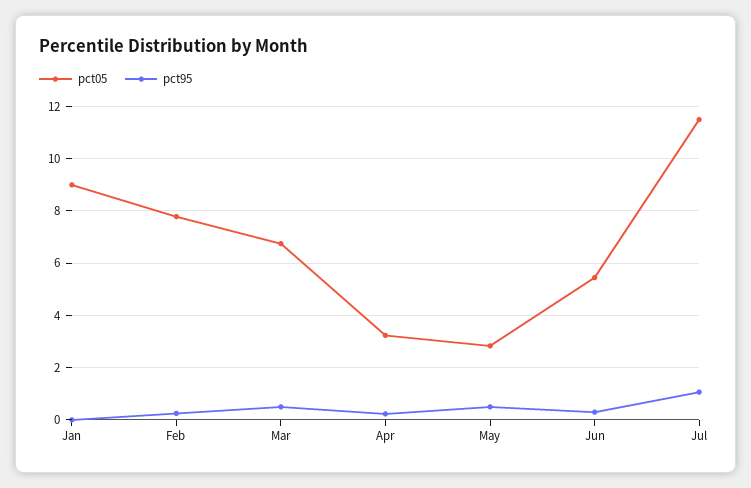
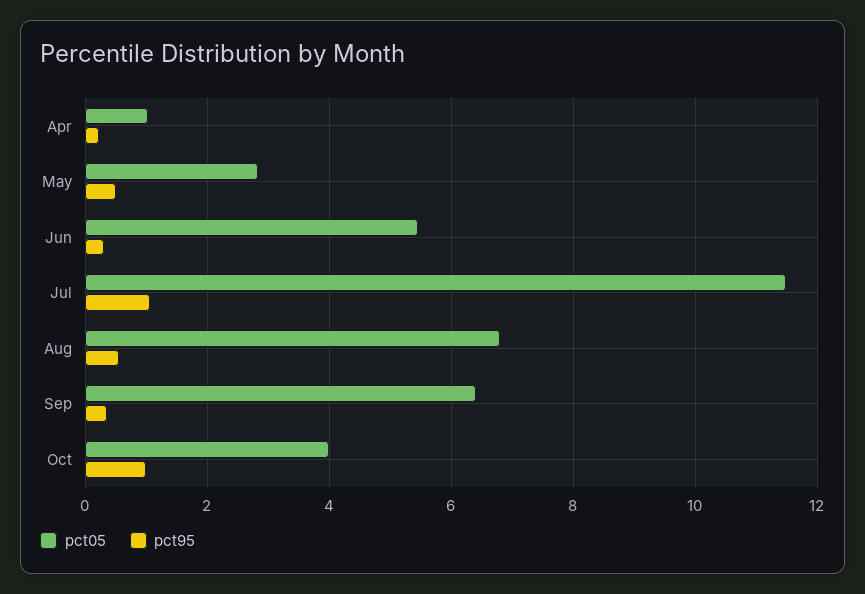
pct05, Jan: 9 -> none
pct95, Jan: 0 -> none
pct05, Feb: 7.75 -> none
pct95, Feb: 0.25 -> none
pct05, Mar: 6.75 -> none
pct95, Mar: 0.5 -> none
pct05, Apr: 3.25 -> 1
pct05, Aug: none -> 6.8
pct95, Aug: none -> 0.6
pct05, Sep: none -> 6.4
pct95, Sep: none -> 0.4
pct05, Oct: none -> 4
pct95, Oct: none -> 1

